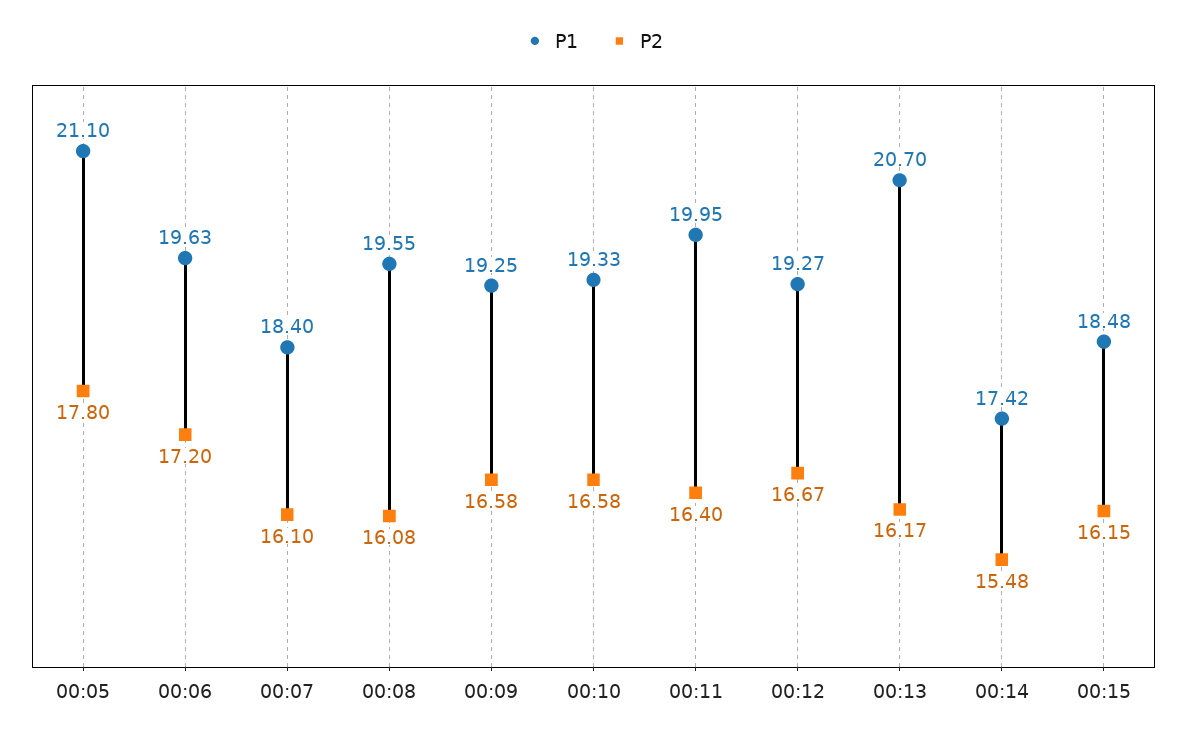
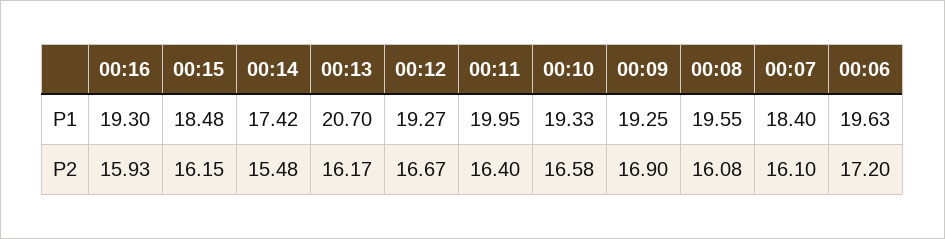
P1, 00:05: 21.1 -> none
P2, 00:05: 17.8 -> none
P2, 00:09: 16.58 -> 16.9
P1, 00:16: none -> 19.3
P2, 00:16: none -> 15.93

